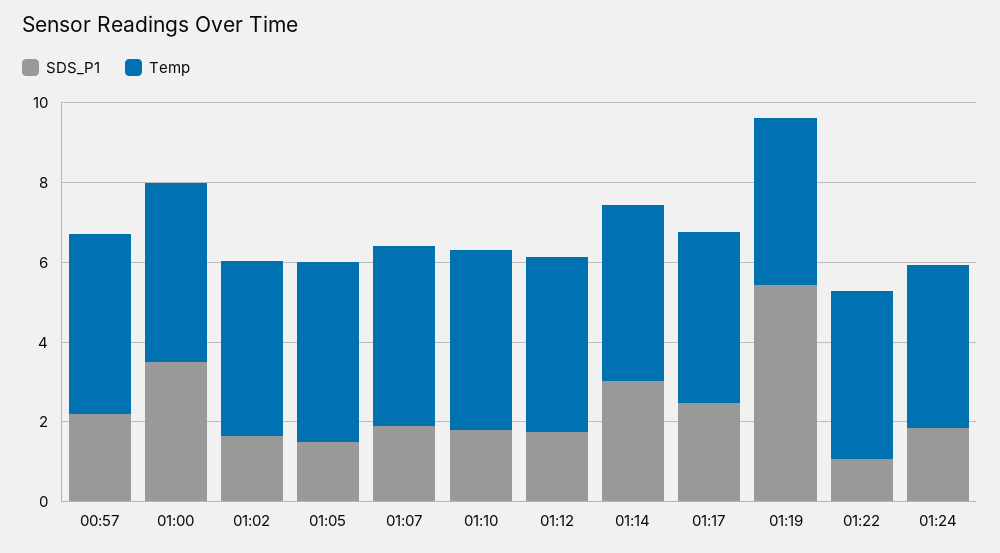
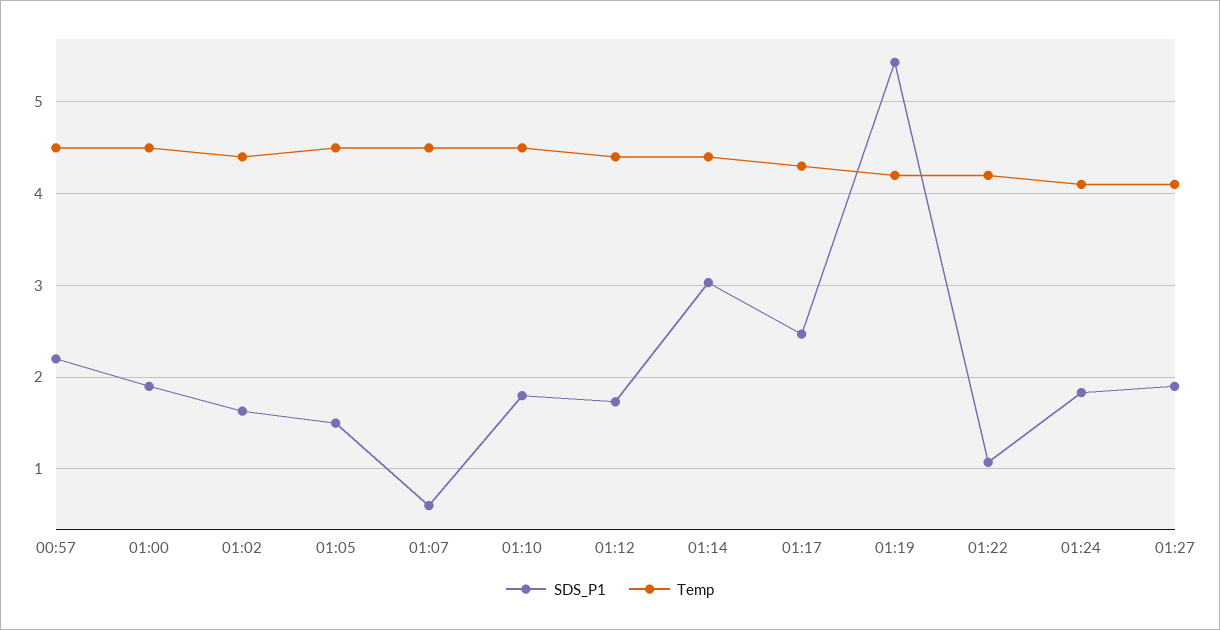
SDS_P1, 01:00: 3.5 -> 1.9
SDS_P1, 01:07: 2 -> 0.6
SDS_P1, 01:27: none -> 1.9
Temp, 01:27: none -> 4.1

